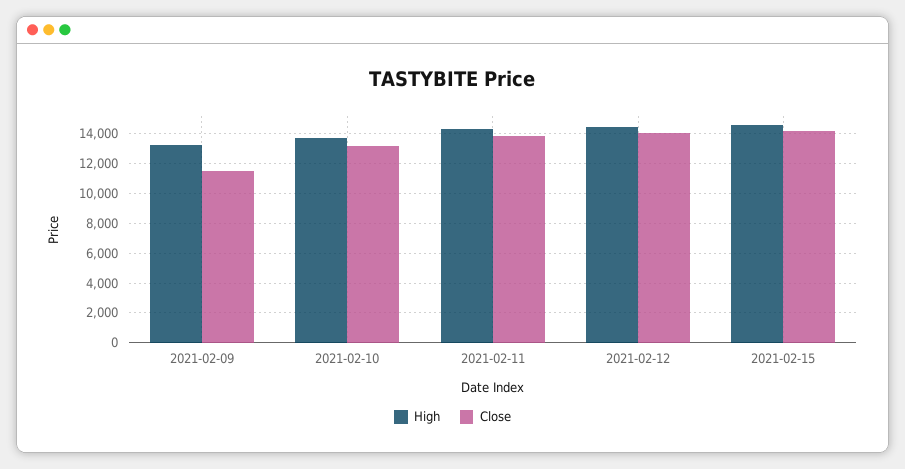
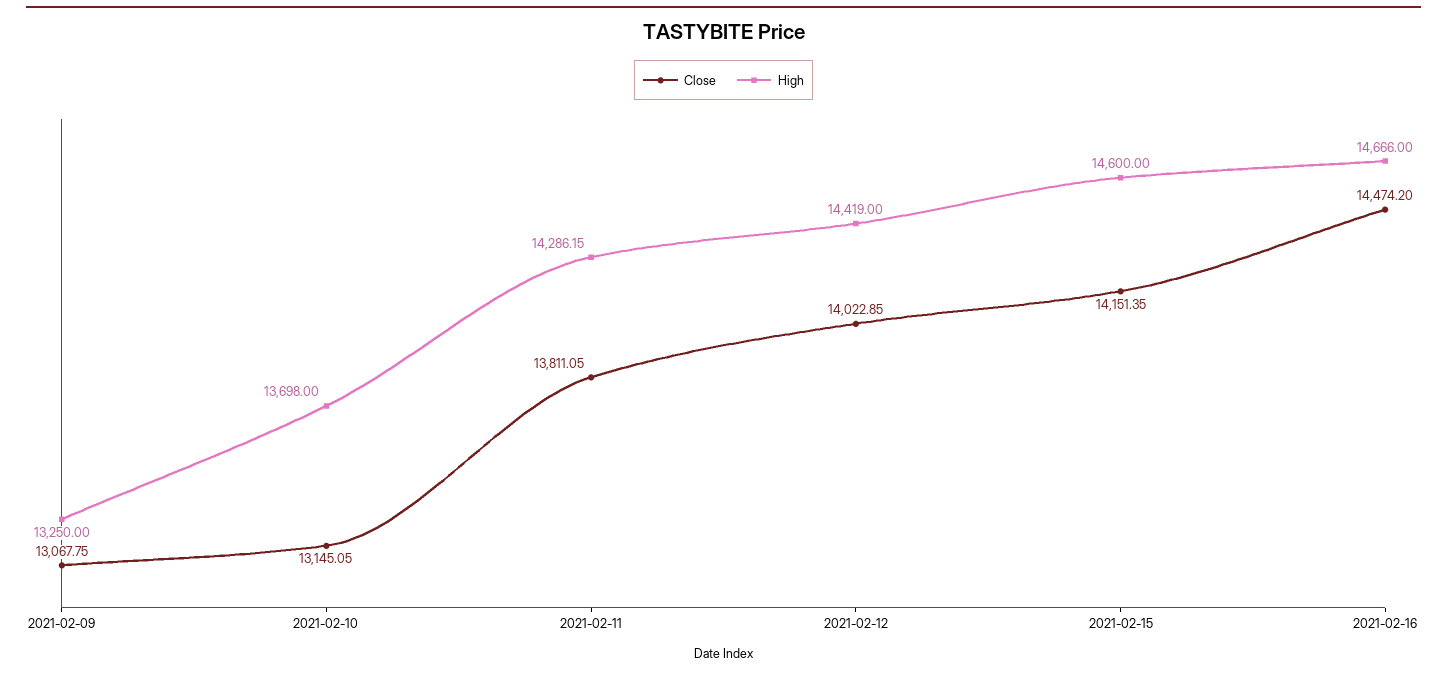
Close, 2021-02-09: 11500 -> 13067.75
Close, 2021-02-16: none -> 14474.2
High, 2021-02-16: none -> 14666

